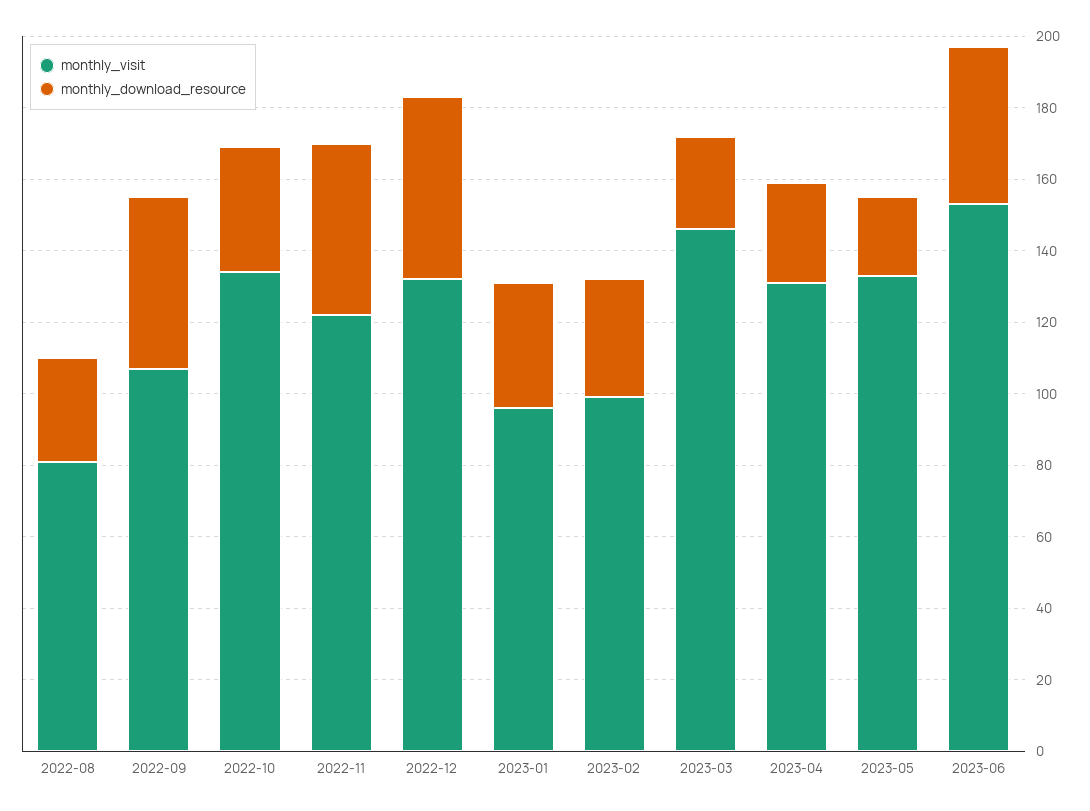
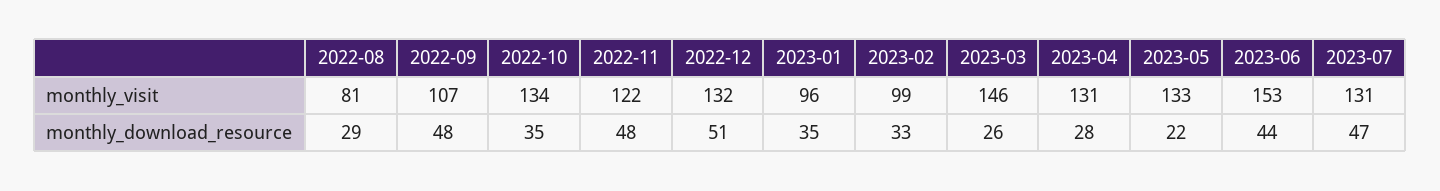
monthly_visit, 2023-07: none -> 131
monthly_download_resource, 2023-07: none -> 47

